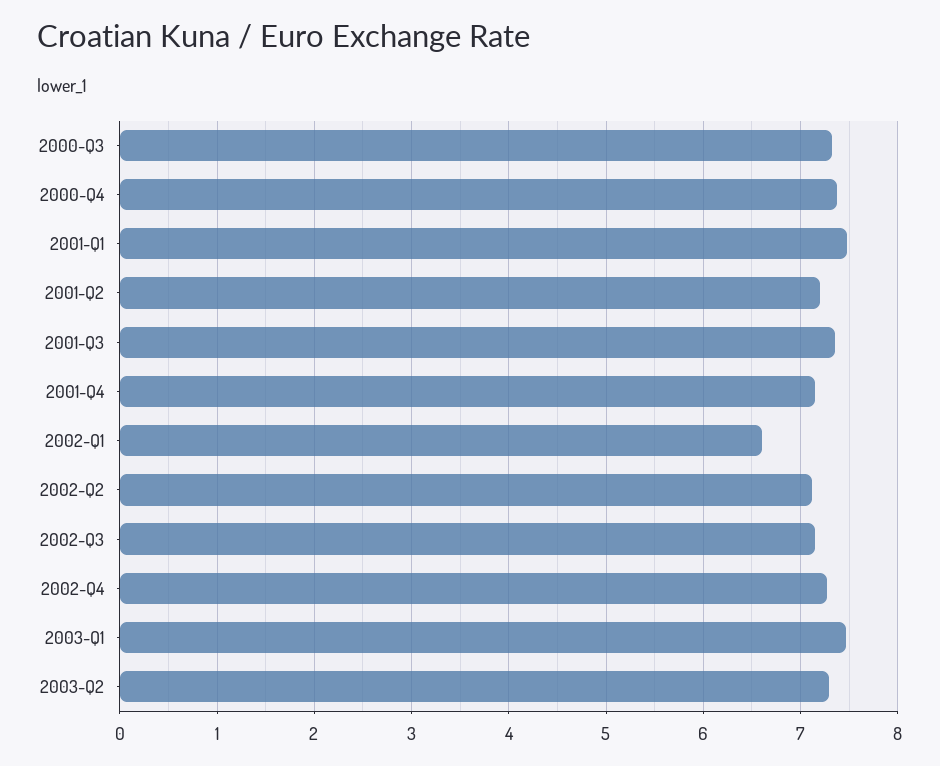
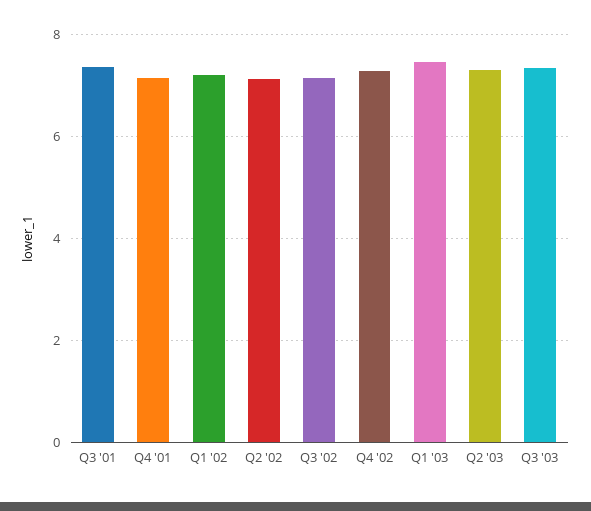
2000-Q3: 7.3 -> none
2000-Q4: 7.4 -> none
2001-Q1: 7.5 -> none
2001-Q2: 7.2 -> none
2002-Q1: 6.6 -> 7.2
Q3 '03: none -> 7.4

